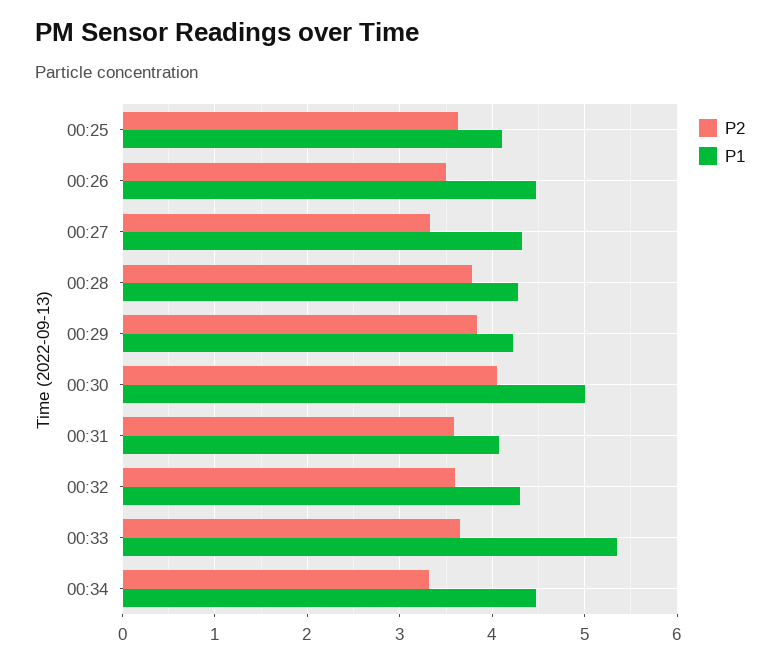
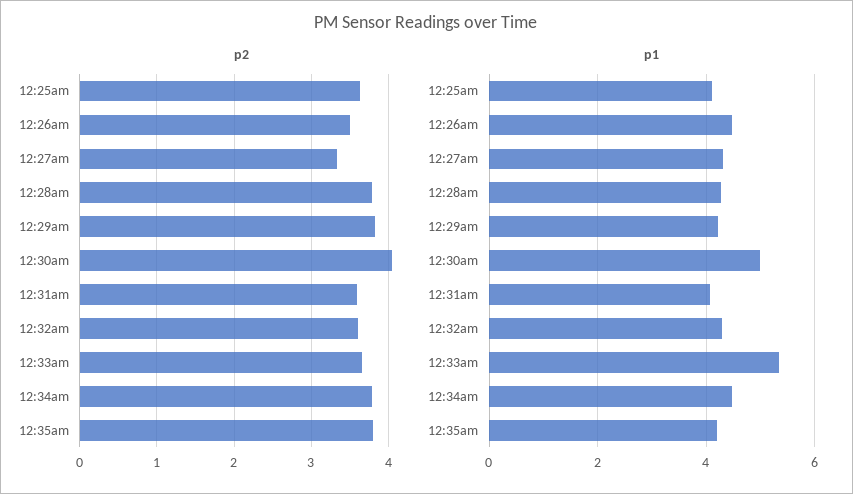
P2, 00:34: 3.3 -> 3.8
P2, 12:35am: none -> 3.8
P1, 12:35am: none -> 4.2

